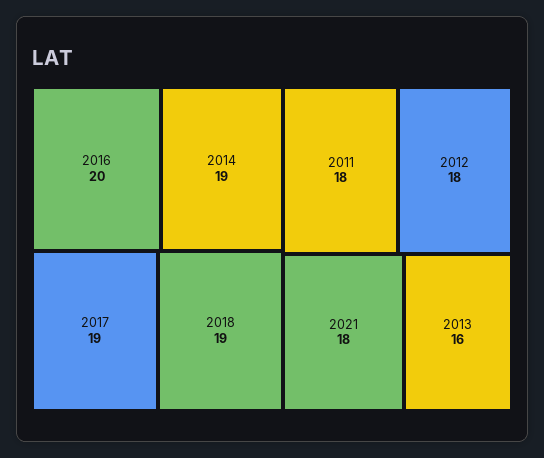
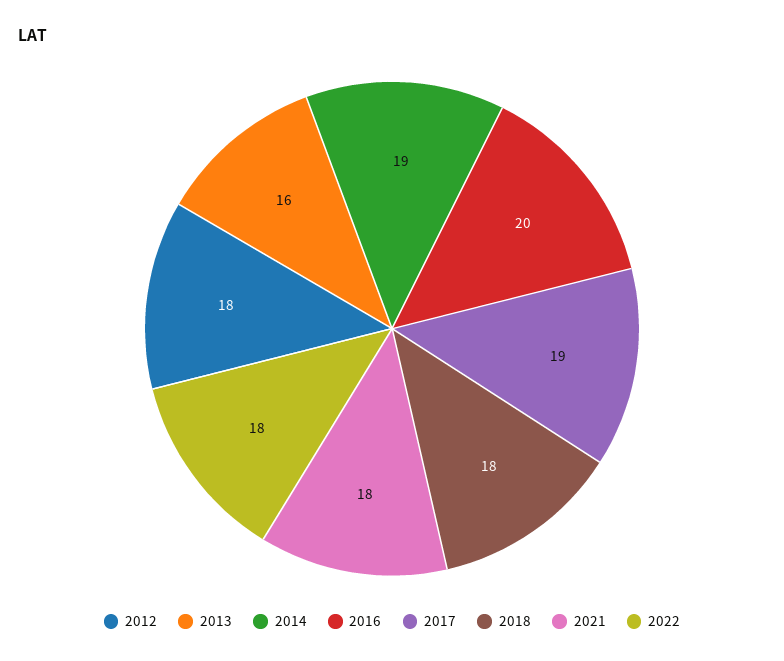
2018: 19 -> 18
2011: 18 -> none
2022: none -> 18

